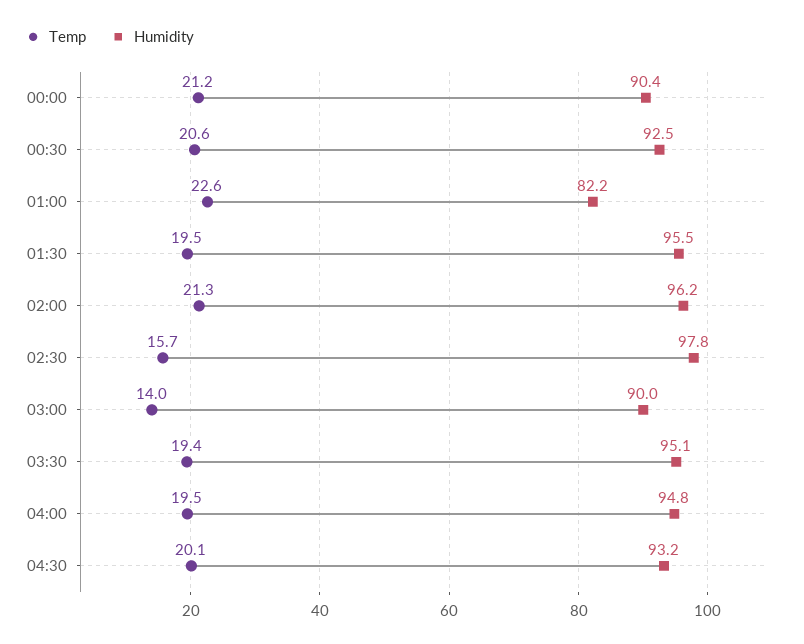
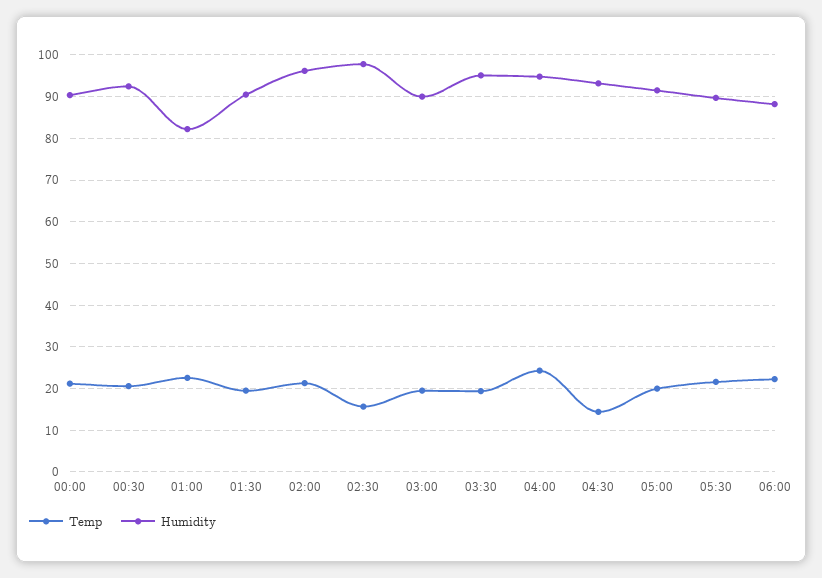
Humidity, 01:30: 95.5 -> 90
Temp, 03:00: 14 -> 20
Temp, 04:00: 19.5 -> 24
Temp, 04:30: 20.1 -> 14
Temp, 05:00: none -> 20
Humidity, 05:00: none -> 92
Temp, 05:30: none -> 22
Humidity, 05:30: none -> 90
Temp, 06:00: none -> 22
Humidity, 06:00: none -> 88

